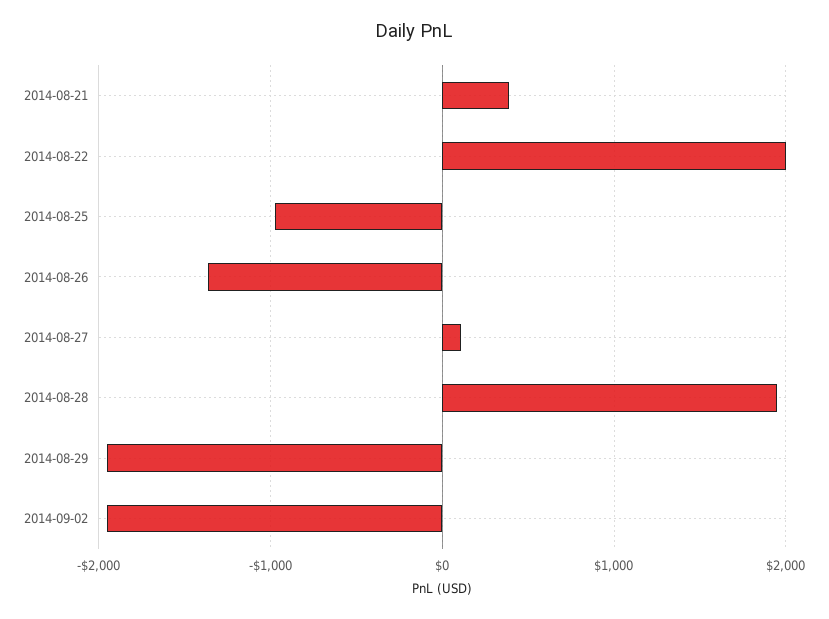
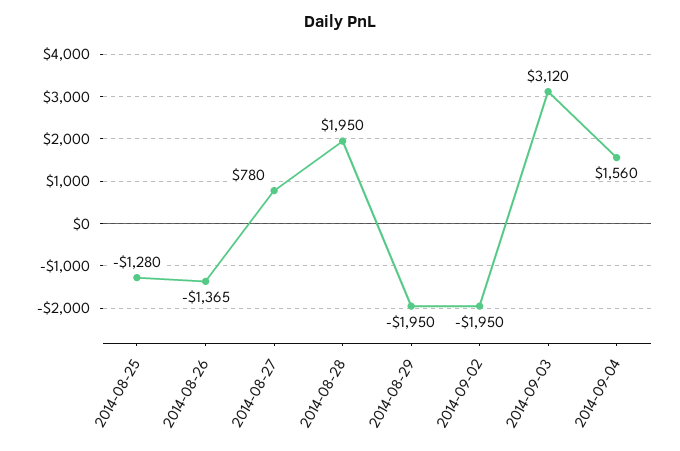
2014-08-21: 400 -> none
2014-08-22: 2000 -> none
2014-08-25: -1000 -> -1280
2014-08-27: 100 -> 780
2014-09-03: none -> 3120
2014-09-04: none -> 1560

